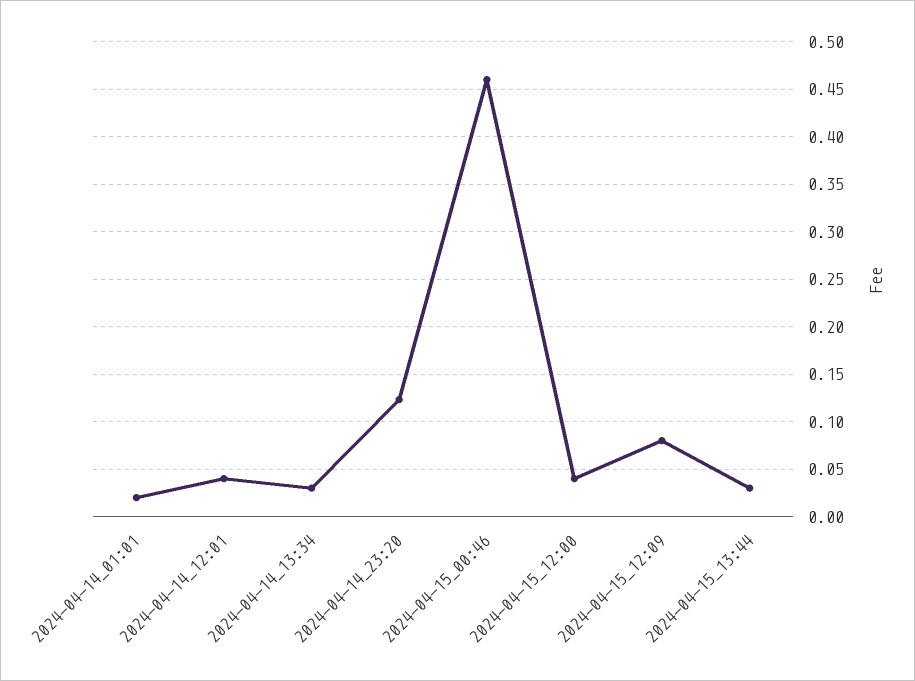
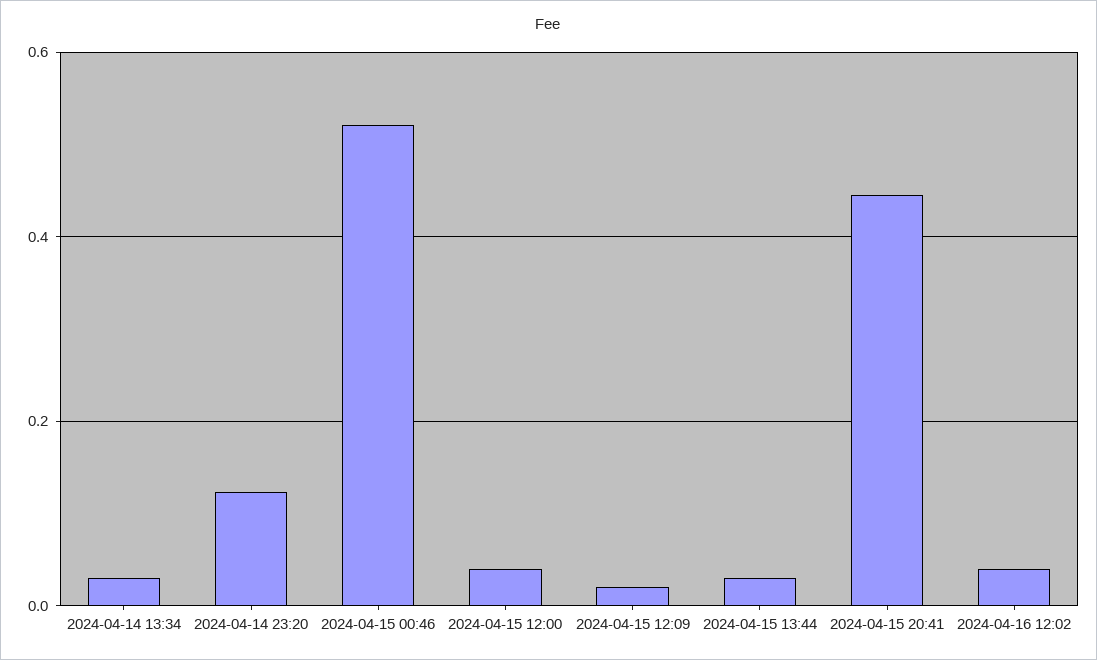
2024-04-14_01:01: 0.02 -> none
2024-04-14_12:01: 0.04 -> none
2024-04-15_00:46: 0.46 -> 0.52
2024-04-15_12:09: 0.08 -> 0.02
2024-04-15 20:41: none -> 0.44
2024-04-16 12:02: none -> 0.04

